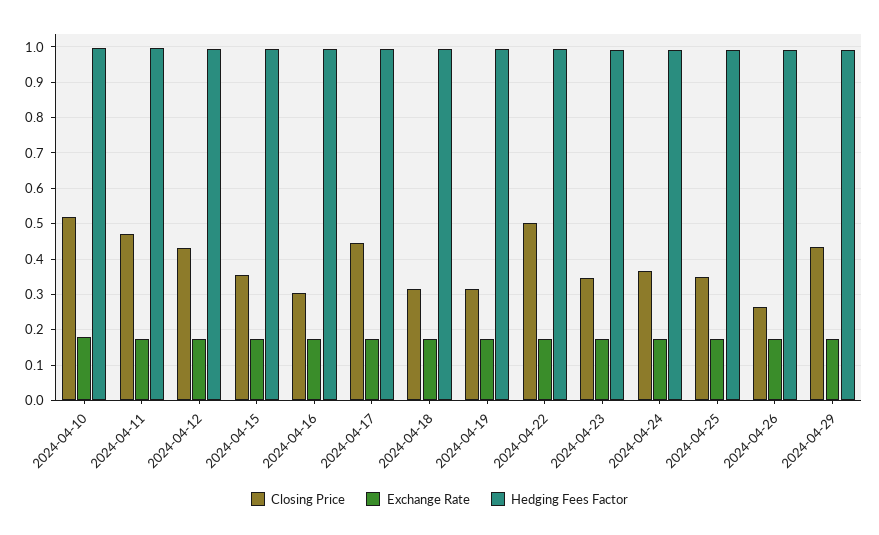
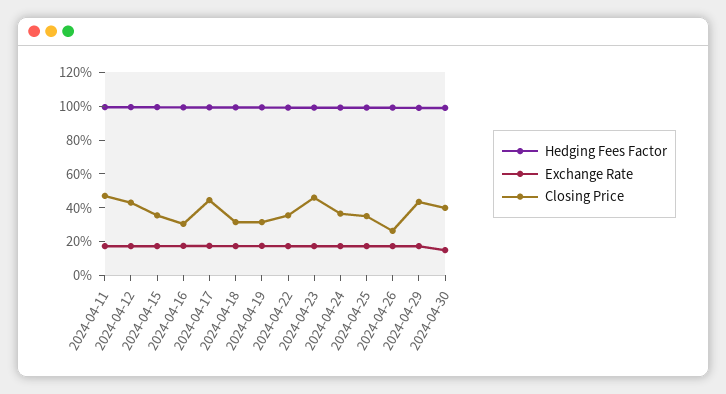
Closing Price, 2024-04-10: 0.52 -> none
Exchange Rate, 2024-04-10: 0.18 -> none
Hedging Fees Factor, 2024-04-10: 1 -> none
Closing Price, 2024-04-22: 0.5 -> 0.35
Closing Price, 2024-04-23: 0.34 -> 0.45
Hedging Fees Factor, 2024-04-30: none -> 1
Exchange Rate, 2024-04-30: none -> 0.15
Closing Price, 2024-04-30: none -> 0.4

